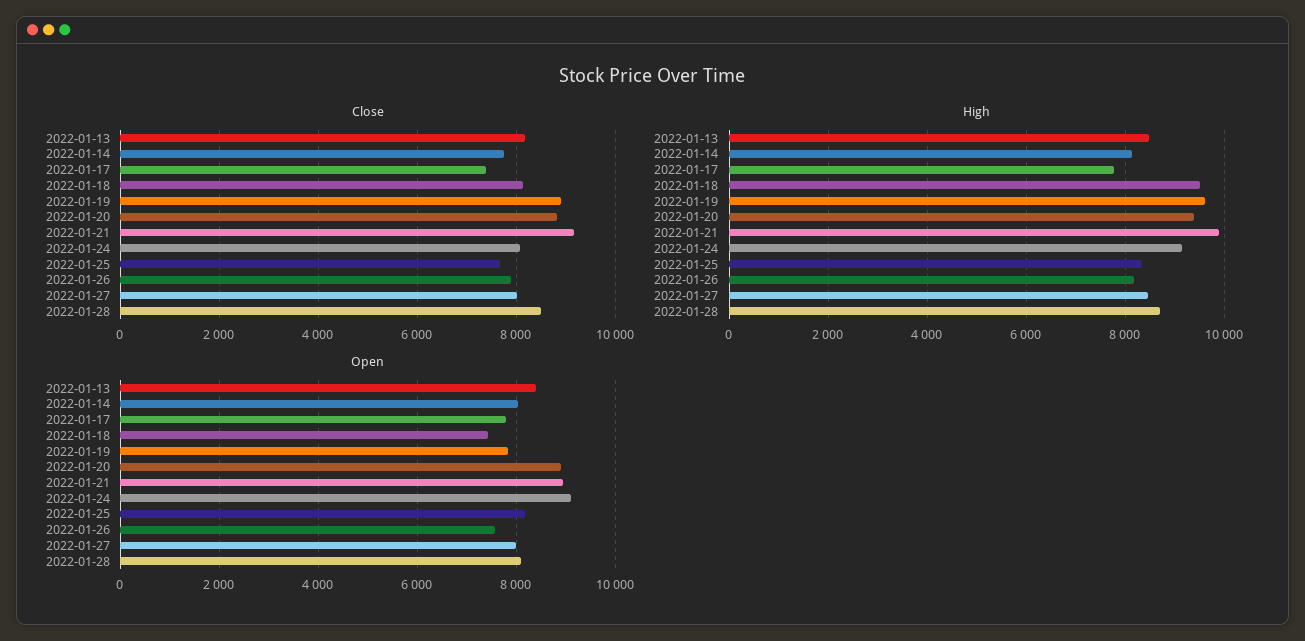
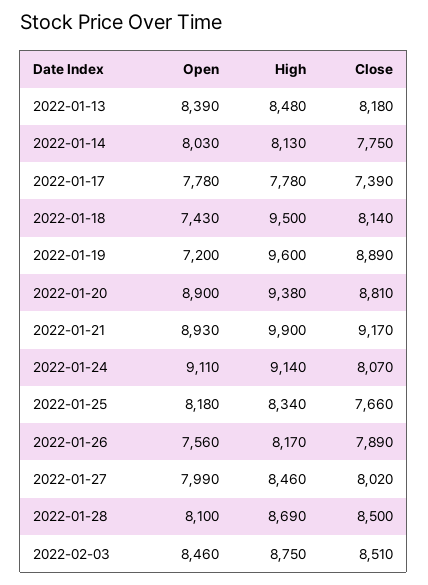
Open, 2022-01-19: 7800 -> 7200
Open, 2022-02-03: none -> 8460
High, 2022-02-03: none -> 8750
Close, 2022-02-03: none -> 8510

